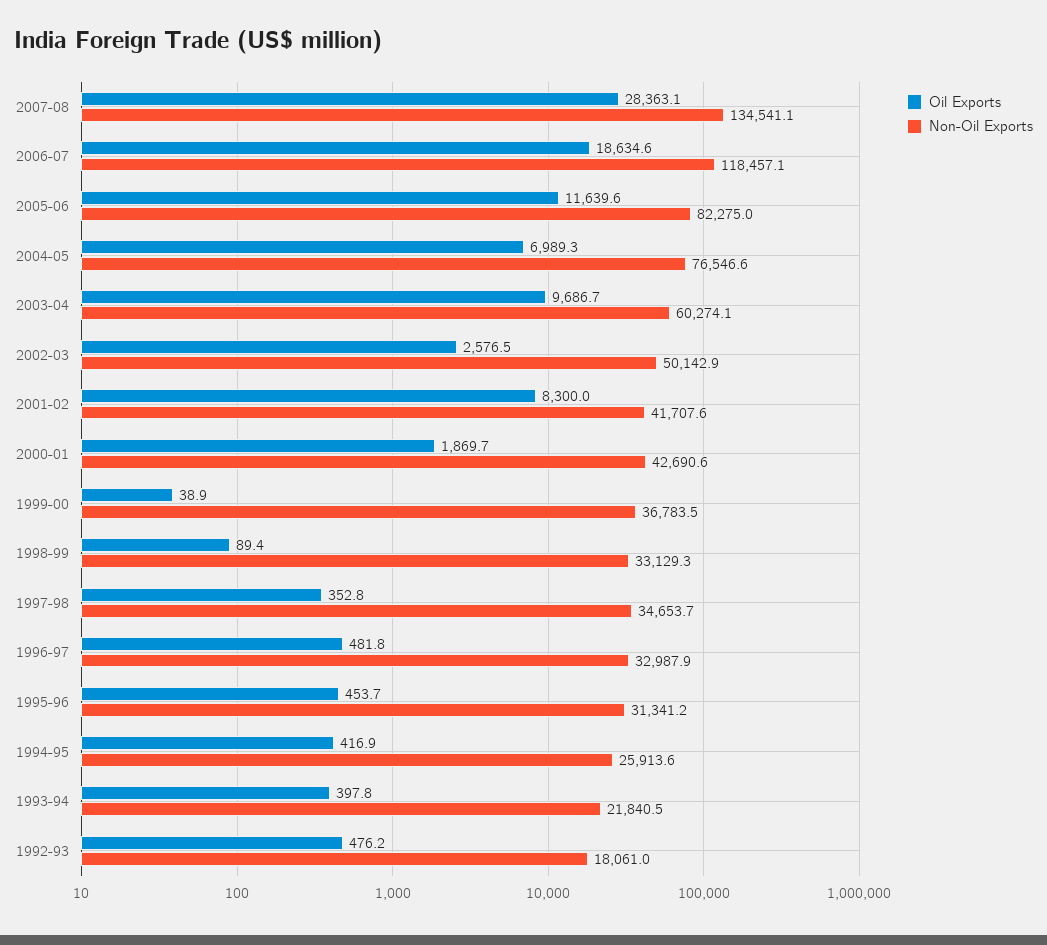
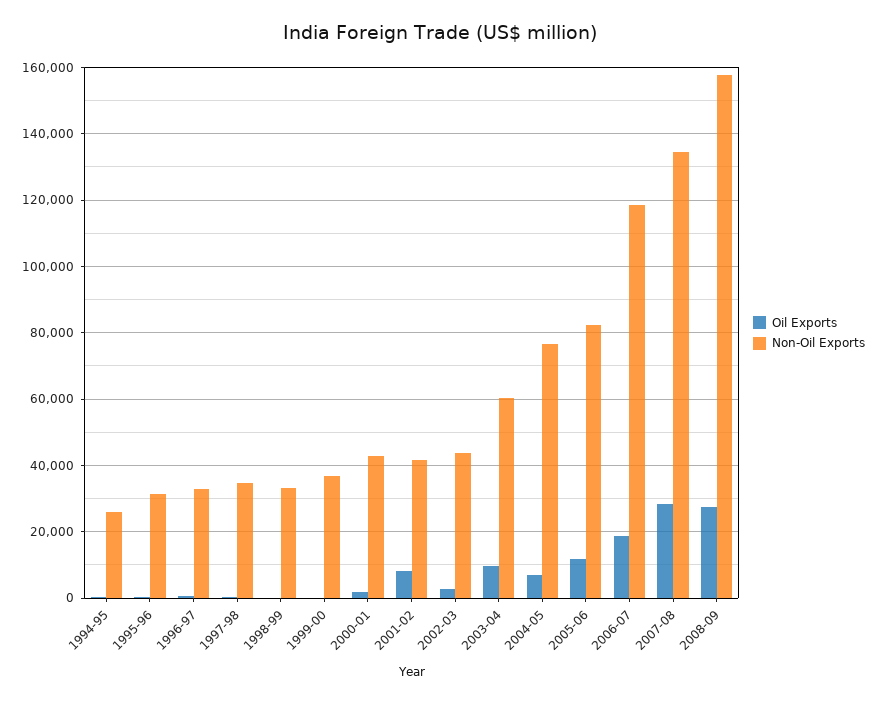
Non-Oil Exports, 2002-03: 50142.9 -> 44000
Oil Exports, 1993-94: 397.8 -> none
Non-Oil Exports, 1993-94: 21840.5 -> none
Oil Exports, 1992-93: 476.2 -> none
Non-Oil Exports, 1992-93: 18061 -> none
Oil Exports, 2008-09: none -> 28000
Non-Oil Exports, 2008-09: none -> 158000

